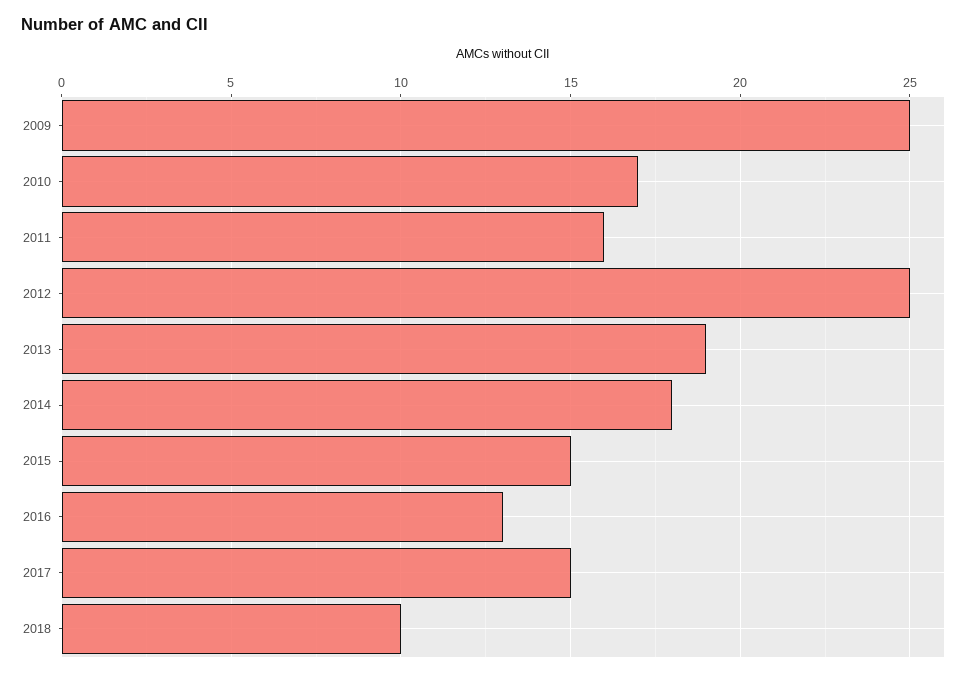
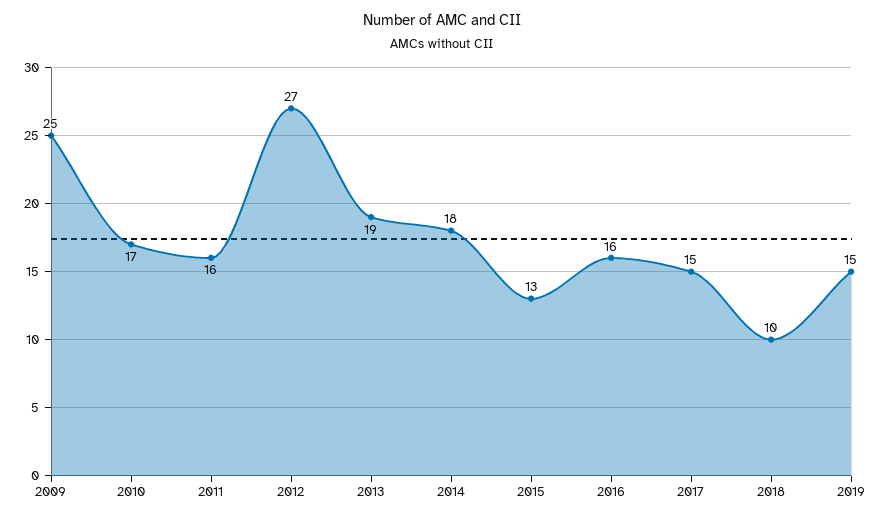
2012: 25 -> 27
2015: 15 -> 13
2016: 13 -> 16
2019: none -> 15

